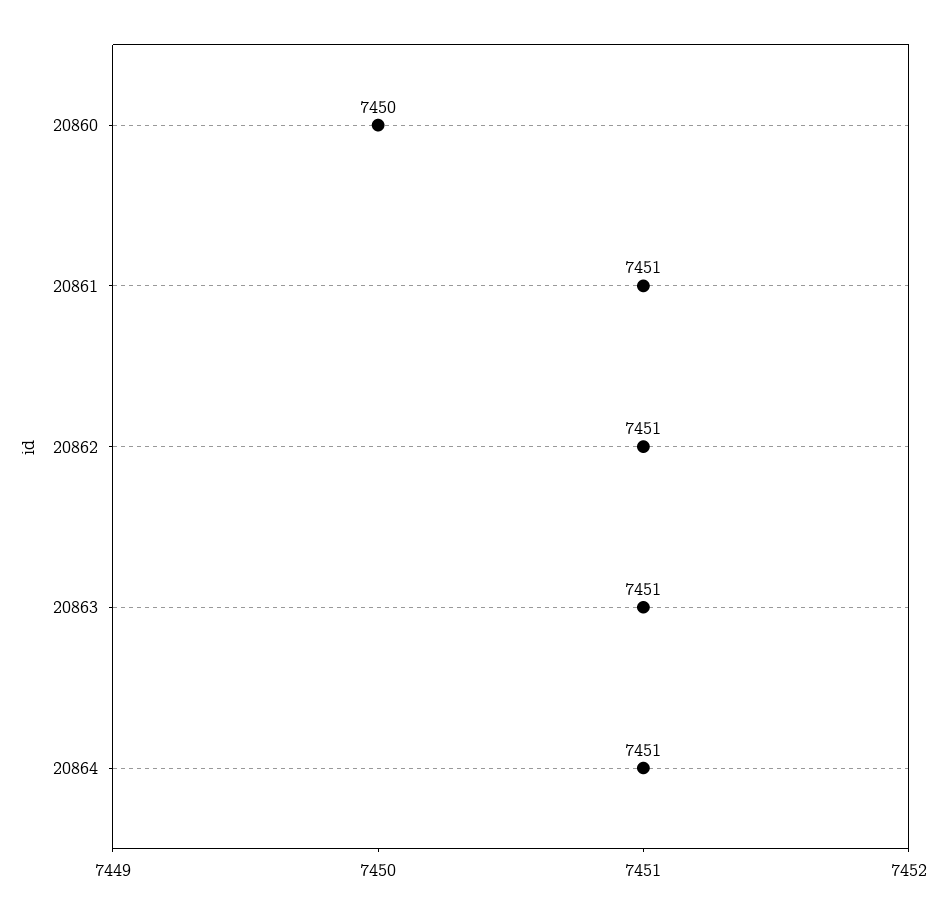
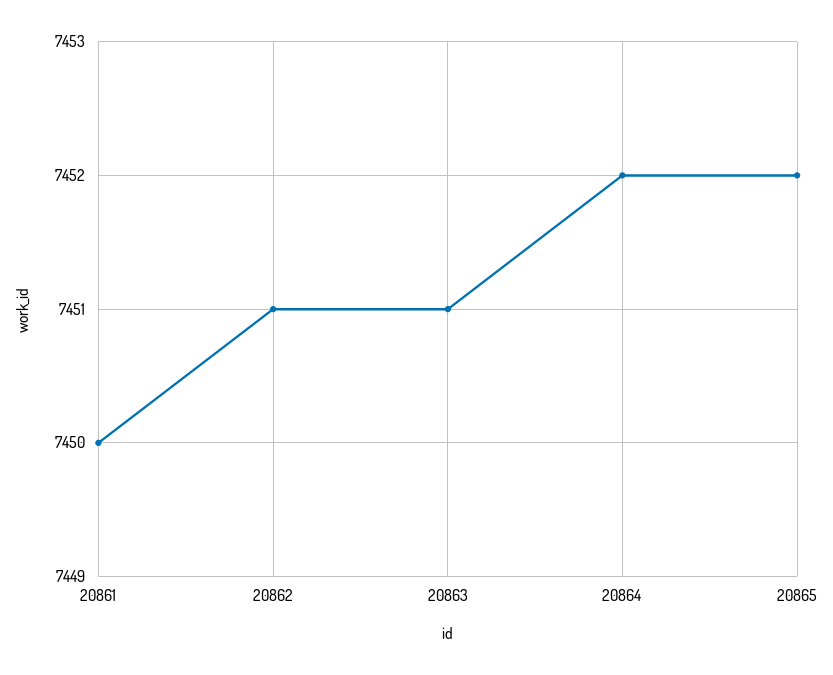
20860: 7450 -> none
20861: 7451 -> 7450
20864: 7451 -> 7452
20865: none -> 7452

